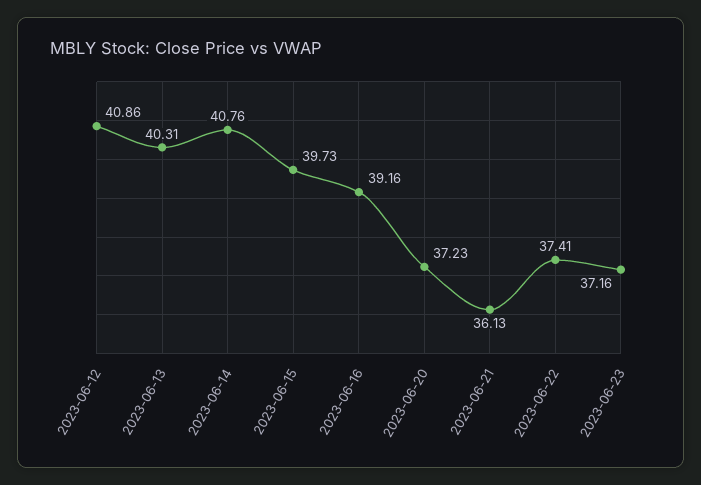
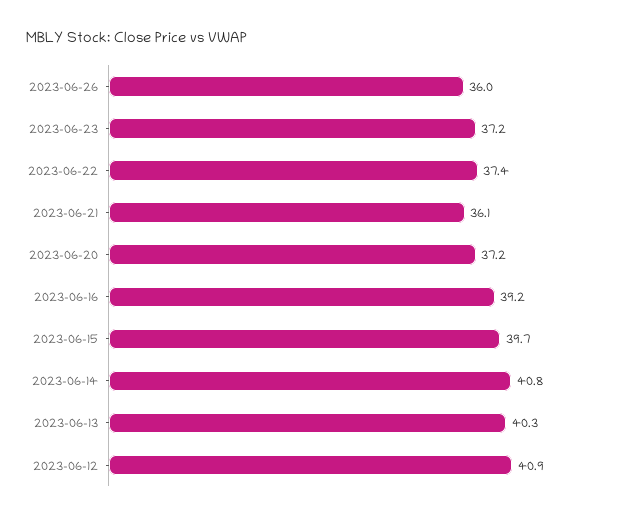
2023-06-26: none -> 36

